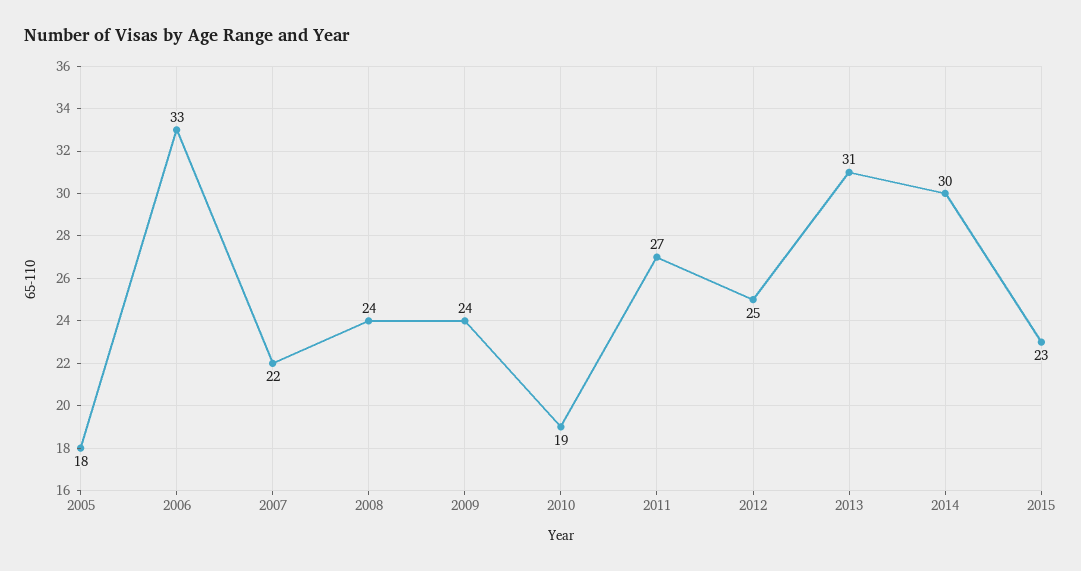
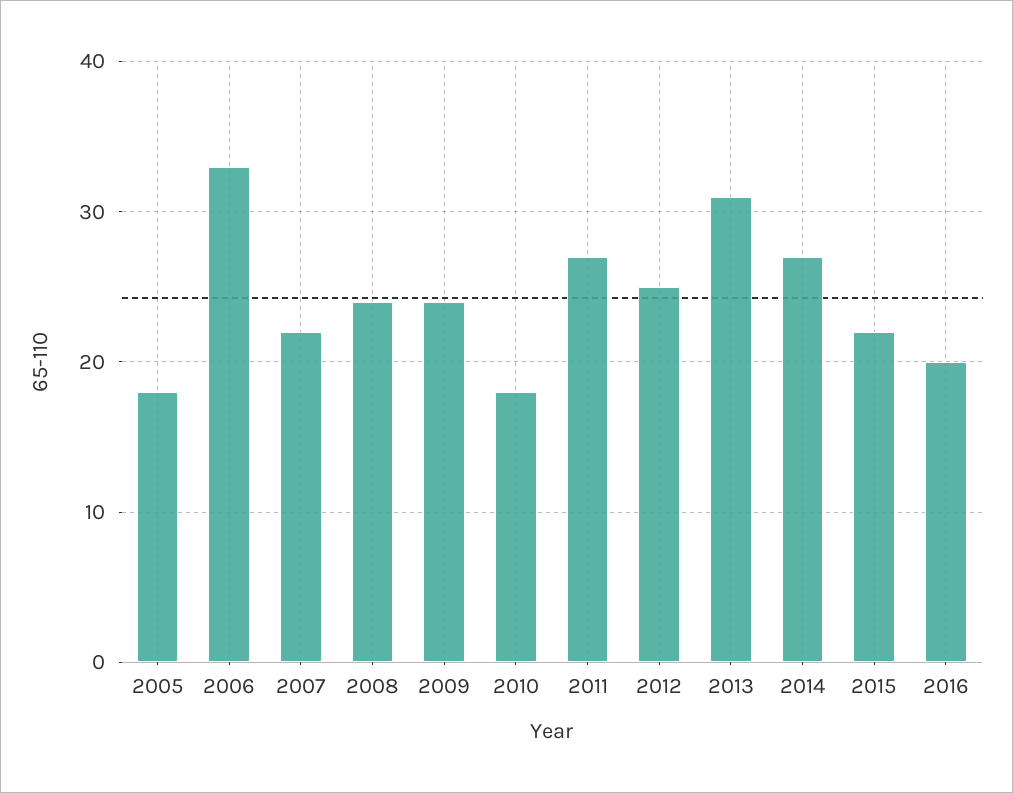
2010: 19 -> 18
2014: 30 -> 27
2015: 23 -> 22
2016: none -> 20

